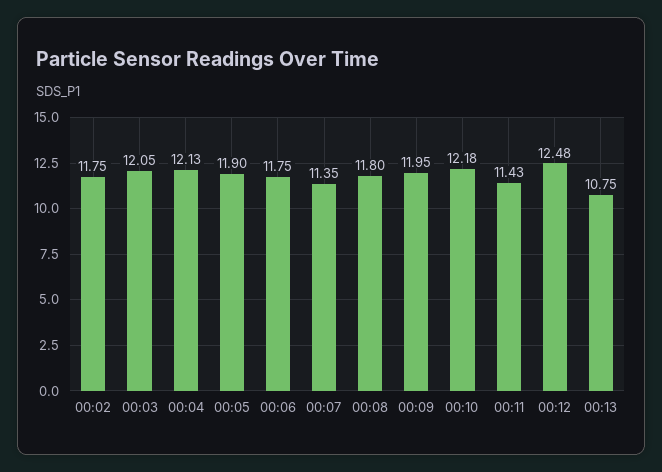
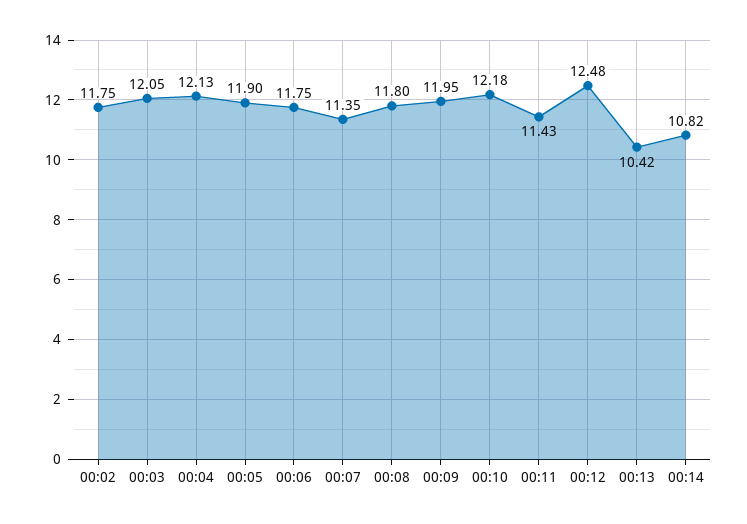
00:13: 10.75 -> 10.42
00:14: none -> 10.82

